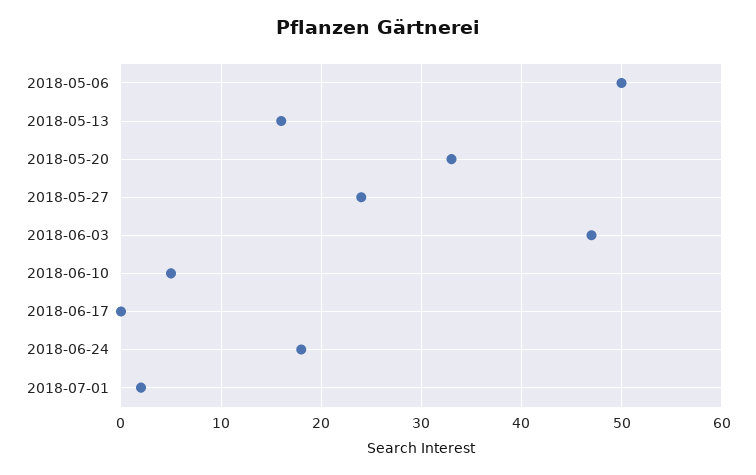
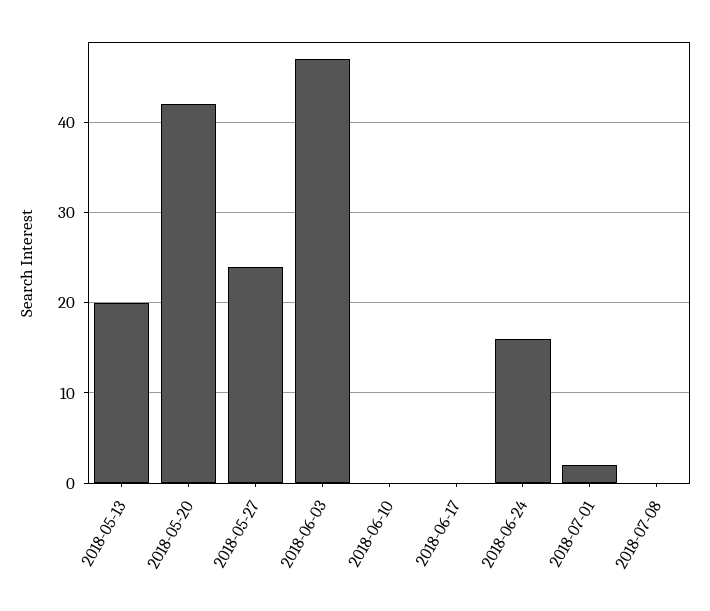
2018-05-06: 50 -> none
2018-05-13: 16 -> 20
2018-05-20: 33 -> 42
2018-06-10: 5 -> 0
2018-06-24: 18 -> 16
2018-07-08: none -> 0

